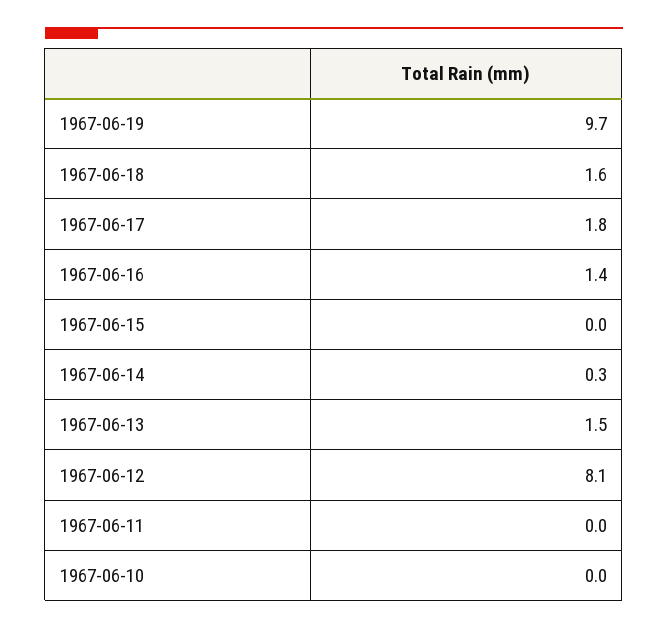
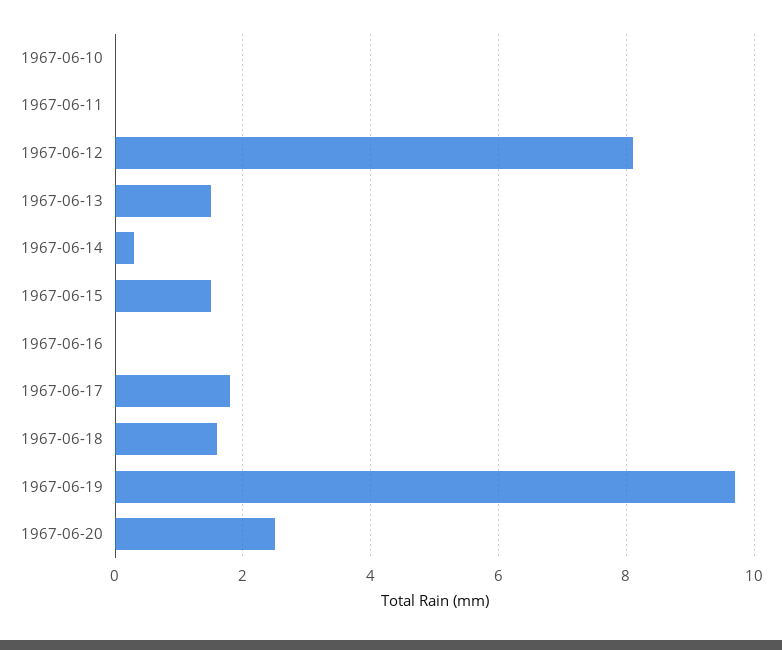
1967-06-16: 1.4 -> 0
1967-06-15: 0 -> 1.5
1967-06-20: none -> 2.5

